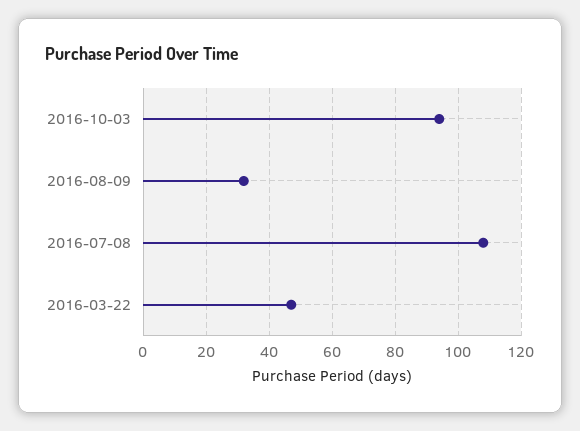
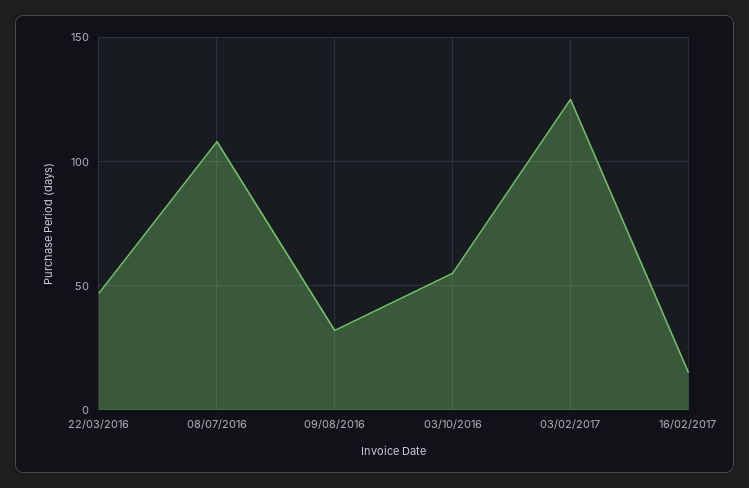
2016-10-03: 95 -> 55
03/02/2017: none -> 125
16/02/2017: none -> 15

